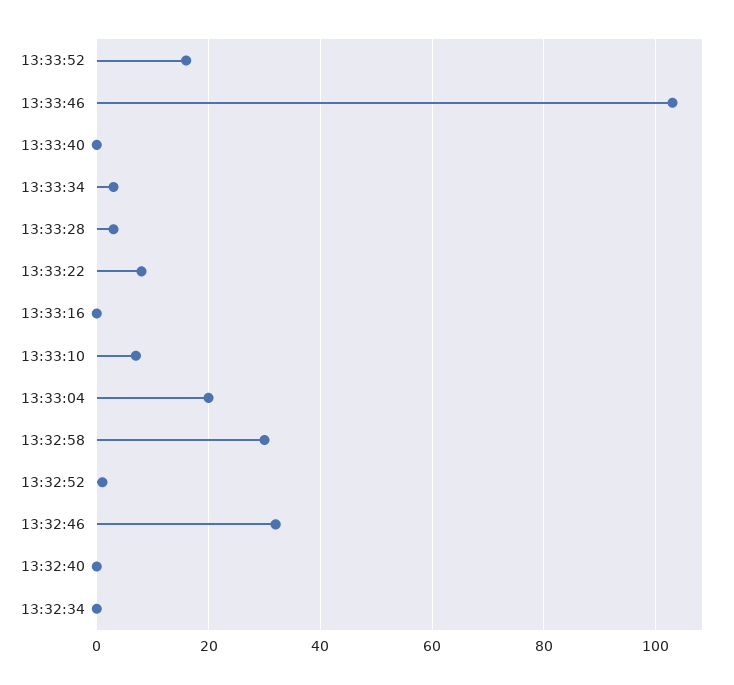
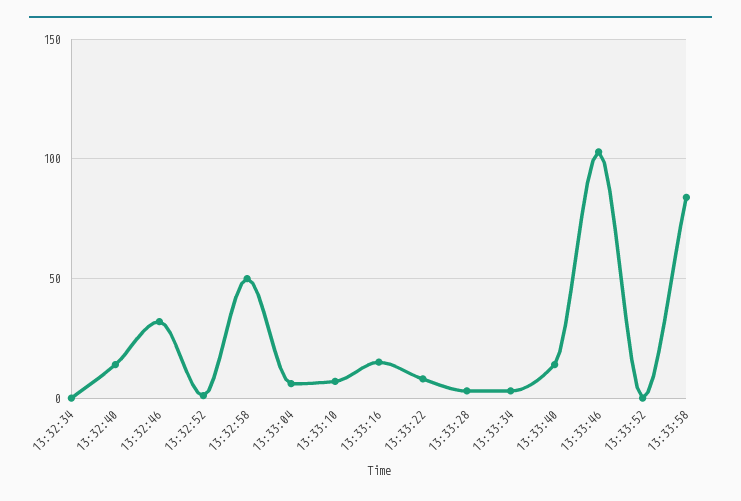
13:33:52: 15 -> 0
13:33:40: 0 -> 15
13:33:16: 0 -> 15
13:33:04: 20 -> 5
13:32:58: 30 -> 50
13:32:40: 0 -> 15
13:33:58: none -> 85

